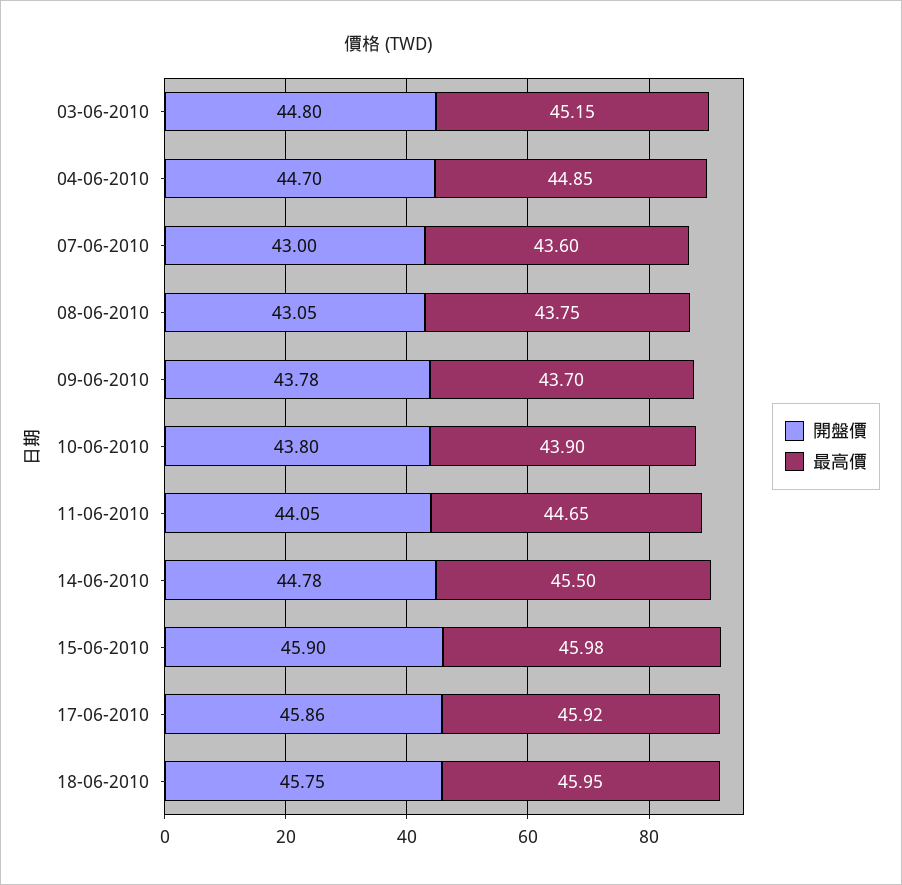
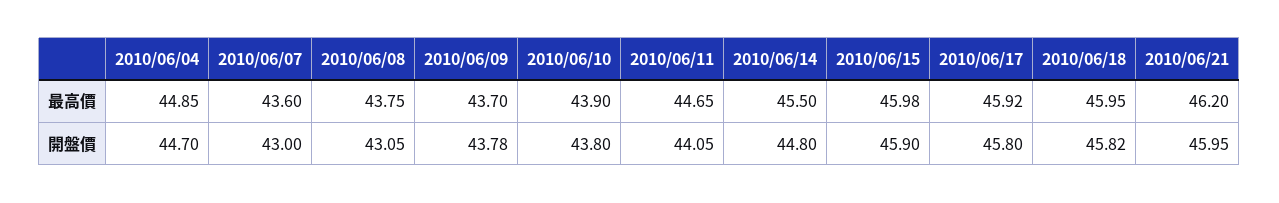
開盤價, 03-06-2010: 44.8 -> none
最高價, 03-06-2010: 45.15 -> none
開盤價, 14-06-2010: 44.78 -> 44.8
開盤價, 17-06-2010: 45.86 -> 45.8
開盤價, 18-06-2010: 45.75 -> 45.82
最高價, 2010/06/21: none -> 46.2
開盤價, 2010/06/21: none -> 45.95

